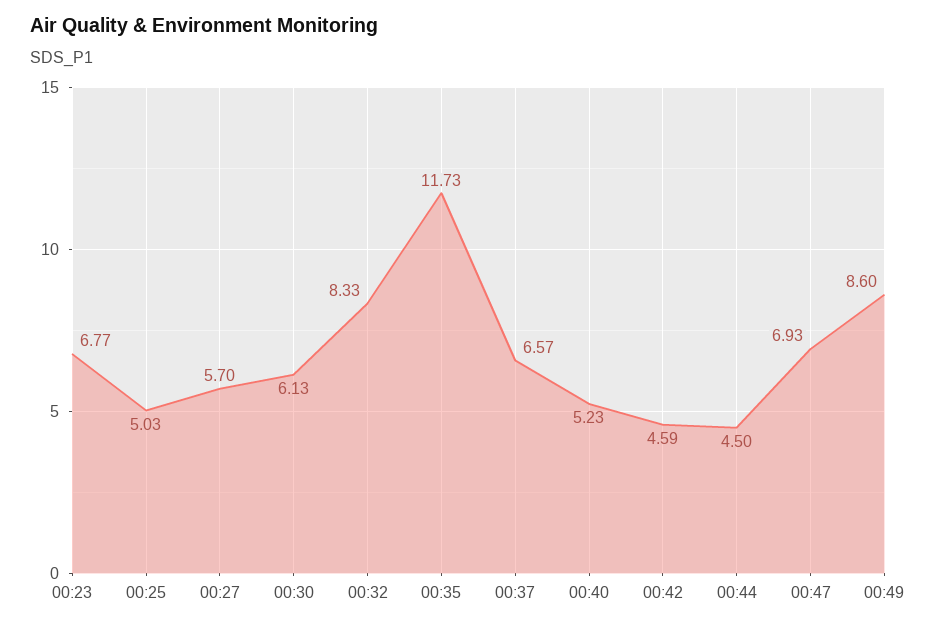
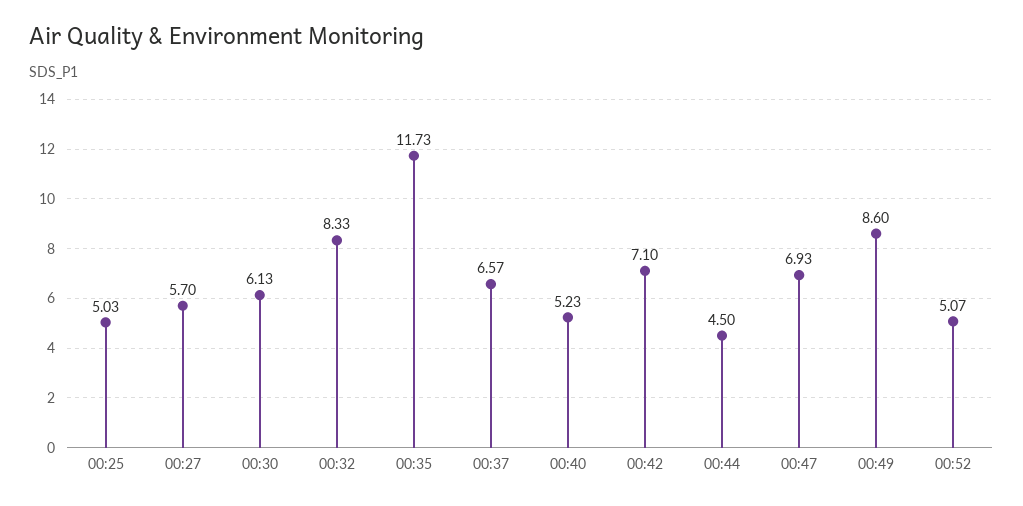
00:23: 6.77 -> none
00:42: 4.59 -> 7.1
00:52: none -> 5.07

